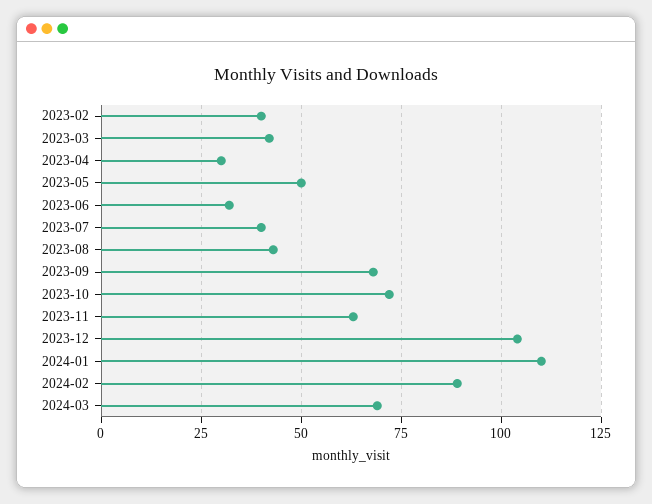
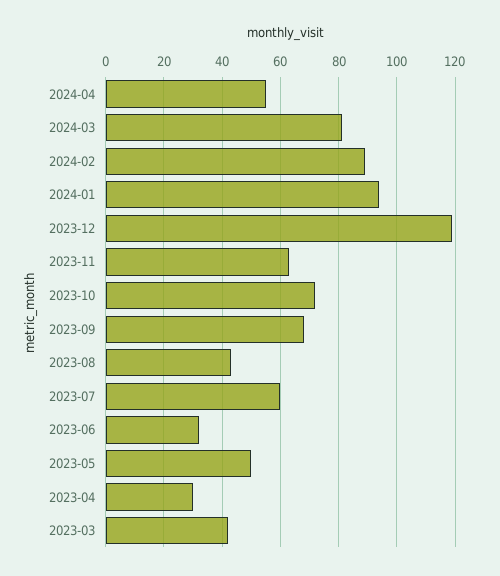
2023-02: 40 -> none
2023-07: 40 -> 60
2023-12: 105 -> 120
2024-01: 110 -> 95
2024-03: 70 -> 80
2024-04: none -> 55

